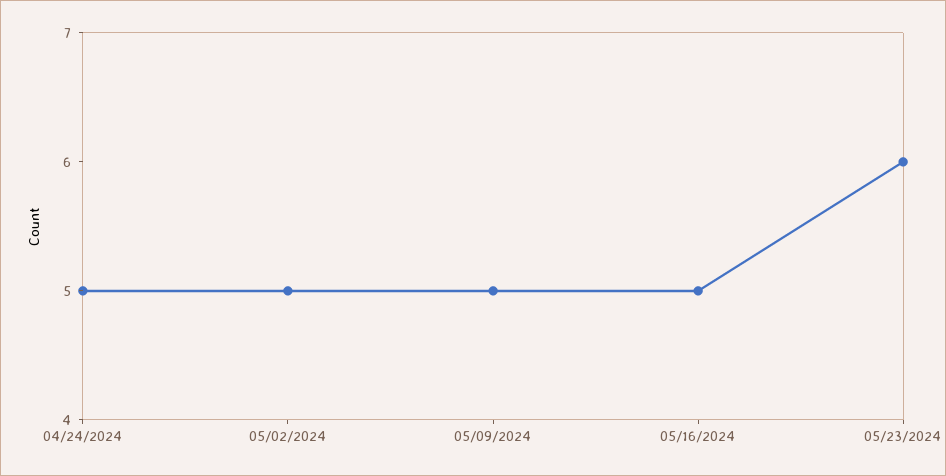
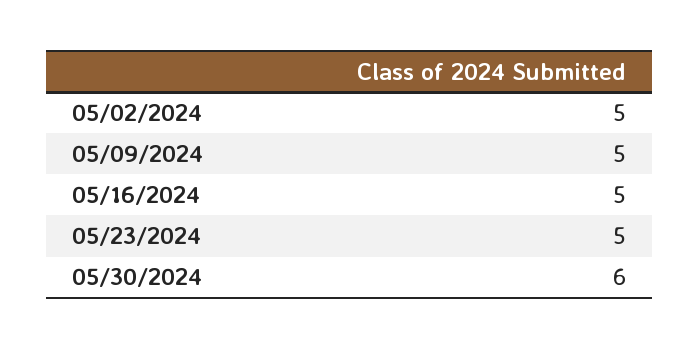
04/24/2024: 5 -> none
05/23/2024: 6 -> 5
05/30/2024: none -> 6

